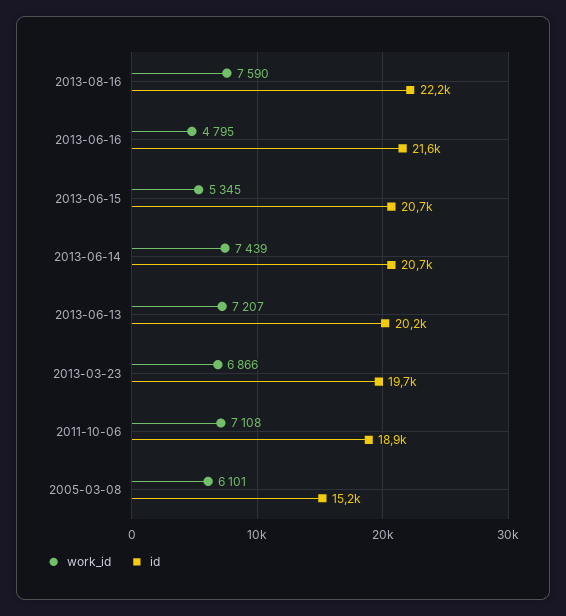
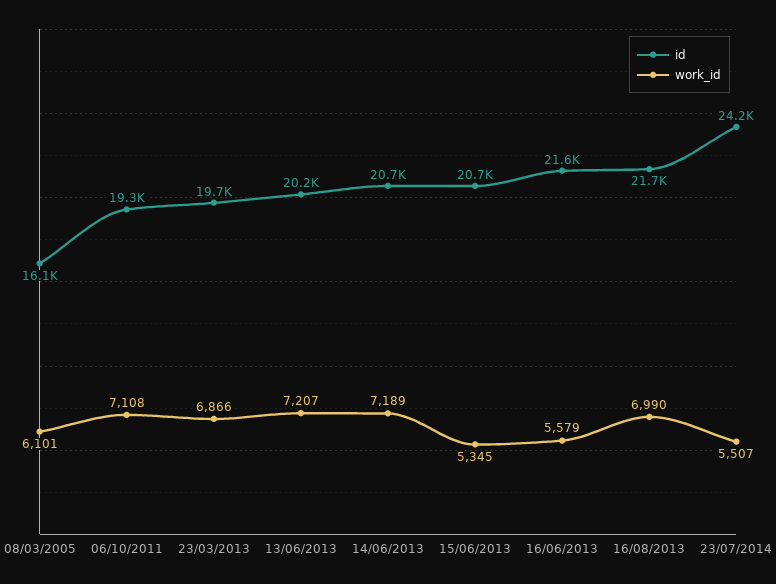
work_id, 2013-08-16: 7590 -> 6990
id, 2013-08-16: 22200 -> 21700
work_id, 2013-06-16: 4795 -> 5579
work_id, 2013-06-14: 7439 -> 7189
id, 2011-10-06: 18900 -> 19300
id, 2005-03-08: 15200 -> 16100
id, 23/07/2014: none -> 24200
work_id, 23/07/2014: none -> 5507

